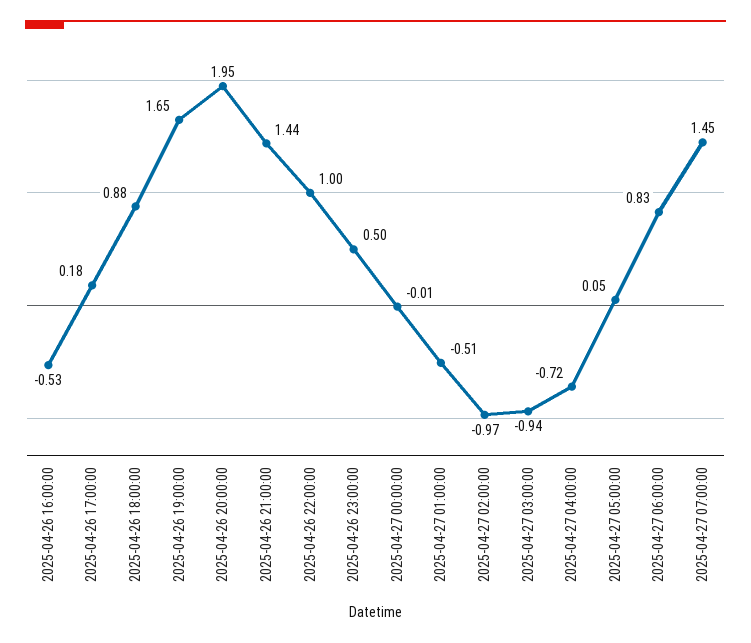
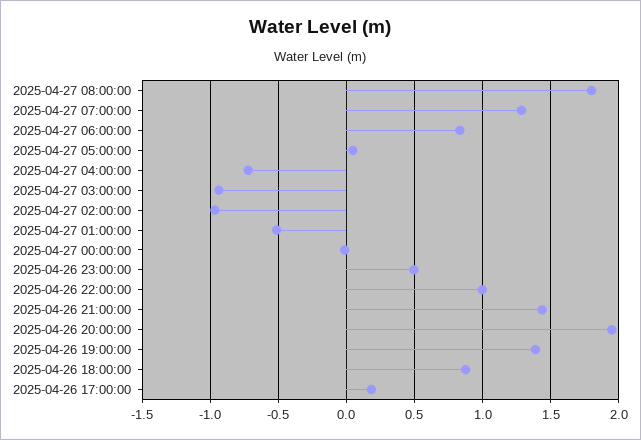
2025-04-26 16:00:00: -0.53 -> none
2025-04-26 19:00:00: 1.65 -> 1.4
2025-04-27 07:00:00: 1.45 -> 1.3
2025-04-27 08:00:00: none -> 1.8

